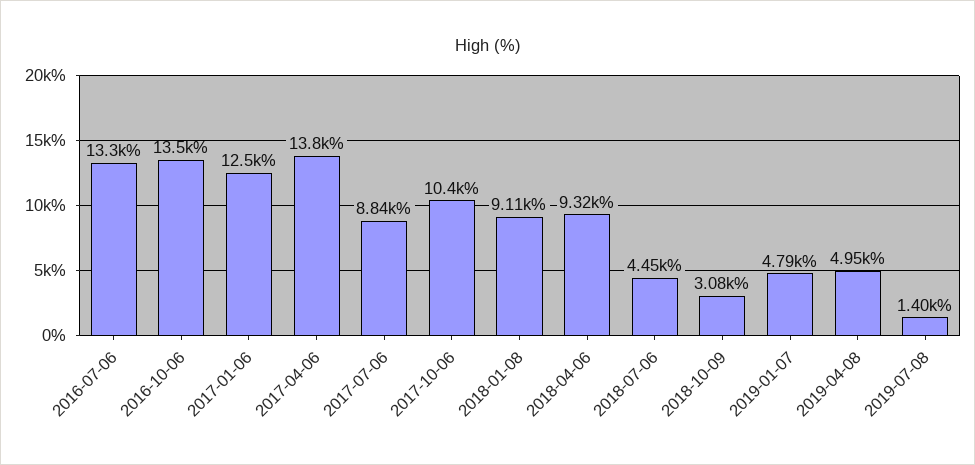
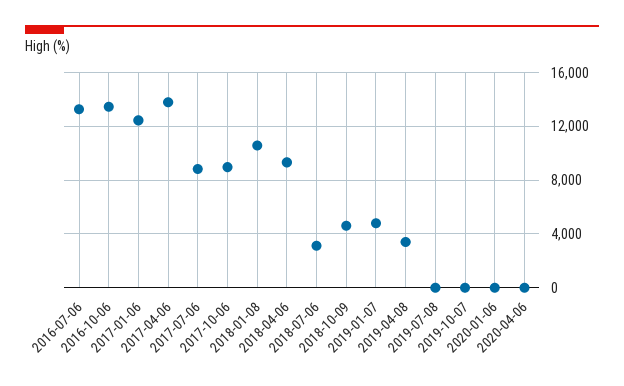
2017-10-06: 10400 -> 9000
2018-01-08: 9110 -> 10500
2018-07-06: 4450 -> 3000
2018-10-09: 3080 -> 4500
2019-04-08: 4950 -> 3500
2019-07-08: 1400 -> 0
2019-10-07: none -> 0
2020-01-06: none -> 0
2020-04-06: none -> 0

